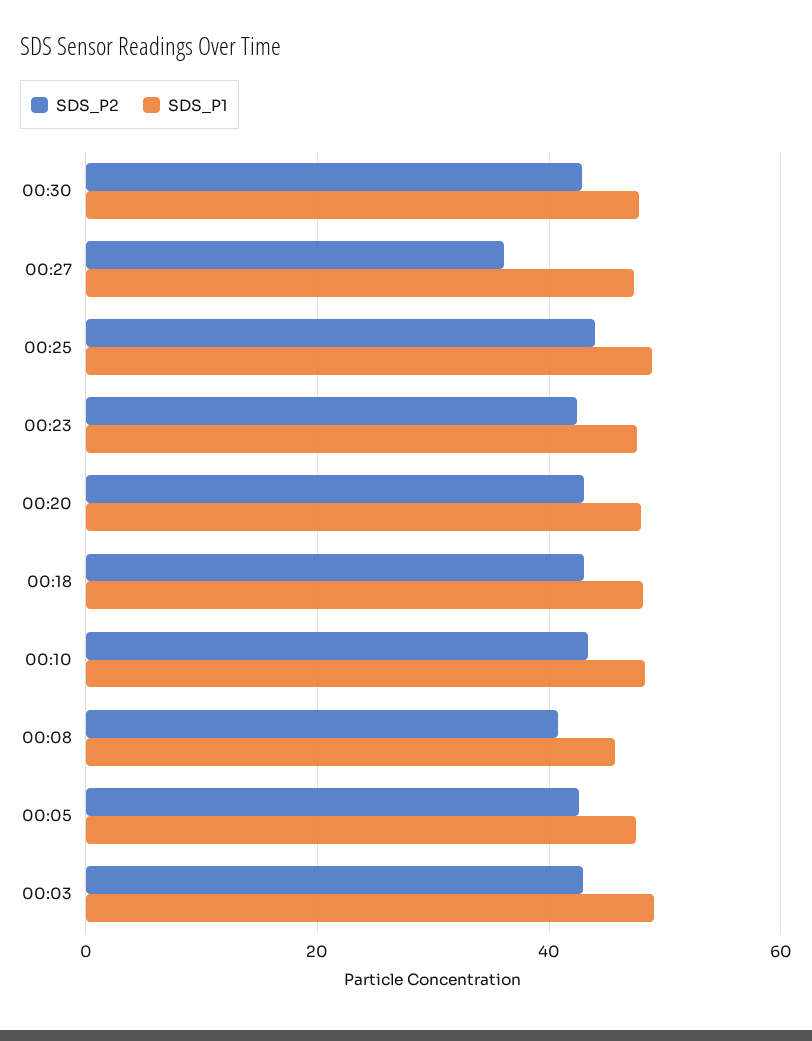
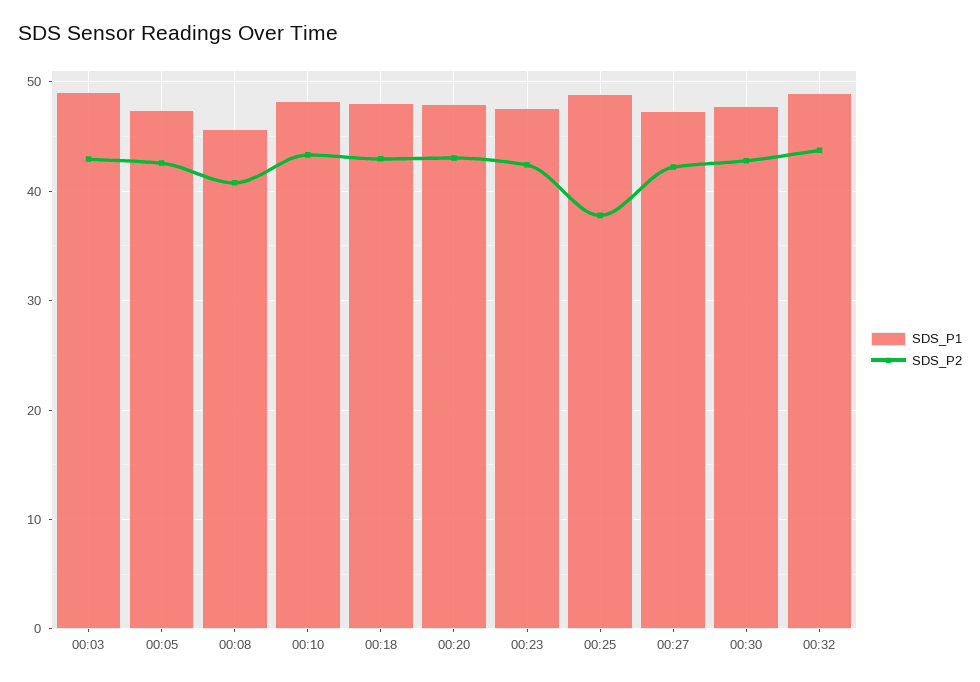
SDS_P2, 00:27: 36 -> 42
SDS_P2, 00:25: 44 -> 38
SDS_P1, 00:32: none -> 49
SDS_P2, 00:32: none -> 44

